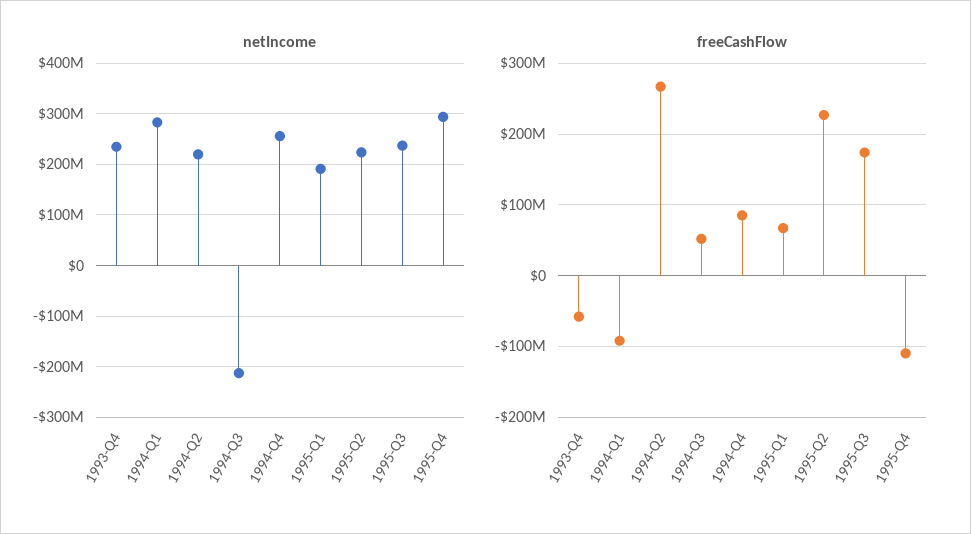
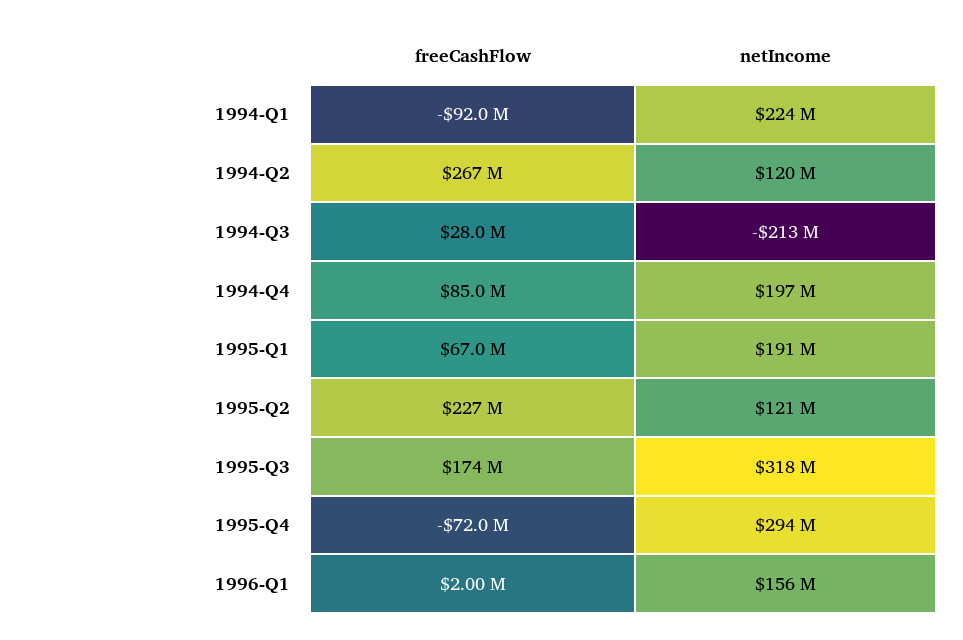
netIncome, 1993-Q4: 240000000 -> none
netIncome, 1994-Q1: 280000000 -> 224000000
netIncome, 1994-Q2: 220000000 -> 120000000
netIncome, 1994-Q4: 260000000 -> 197000000
netIncome, 1995-Q2: 220000000 -> 121000000
netIncome, 1995-Q3: 240000000 -> 318000000
freeCashFlow, 1993-Q4: -60000000 -> none
freeCashFlow, 1994-Q3: 50000000 -> 28000000
freeCashFlow, 1995-Q4: -110000000 -> -72000000
freeCashFlow, 1996-Q1: none -> 2000000
netIncome, 1996-Q1: none -> 156000000

